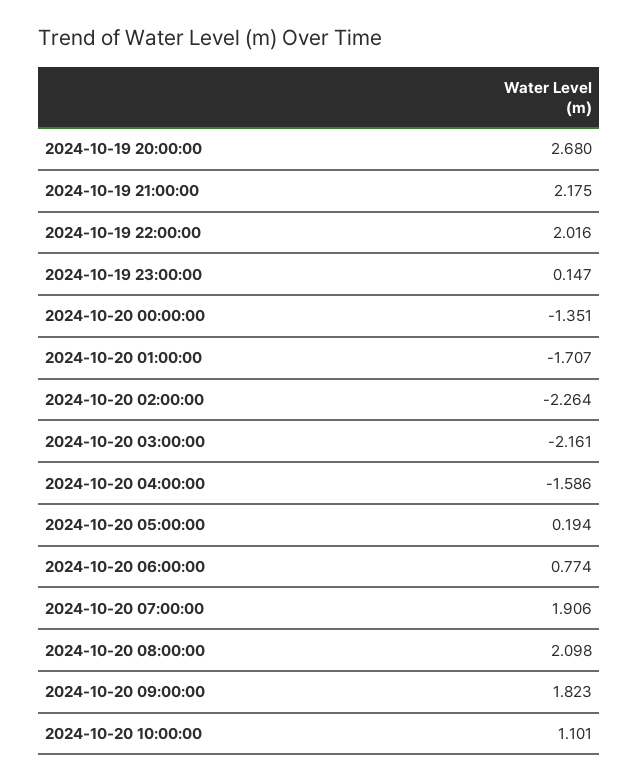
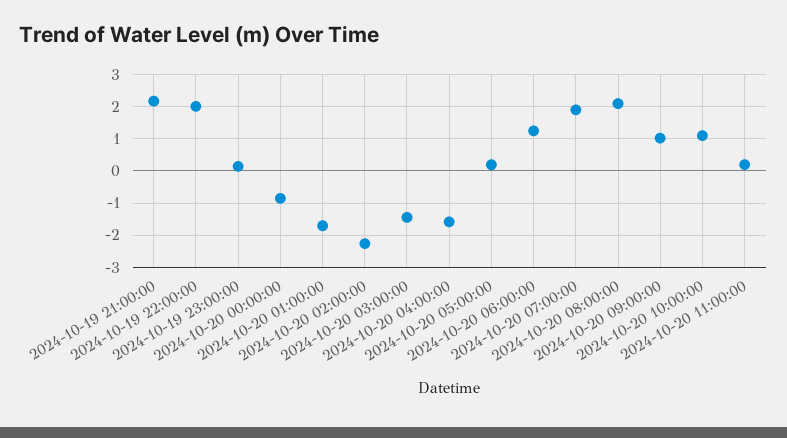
2024-10-19 20:00:00: 2.68 -> none
2024-10-20 00:00:00: -1.351 -> -0.8
2024-10-20 03:00:00: -2.161 -> -1.4
2024-10-20 06:00:00: 0.774 -> 1.2
2024-10-20 09:00:00: 1.823 -> 1
2024-10-20 11:00:00: none -> 0.2

